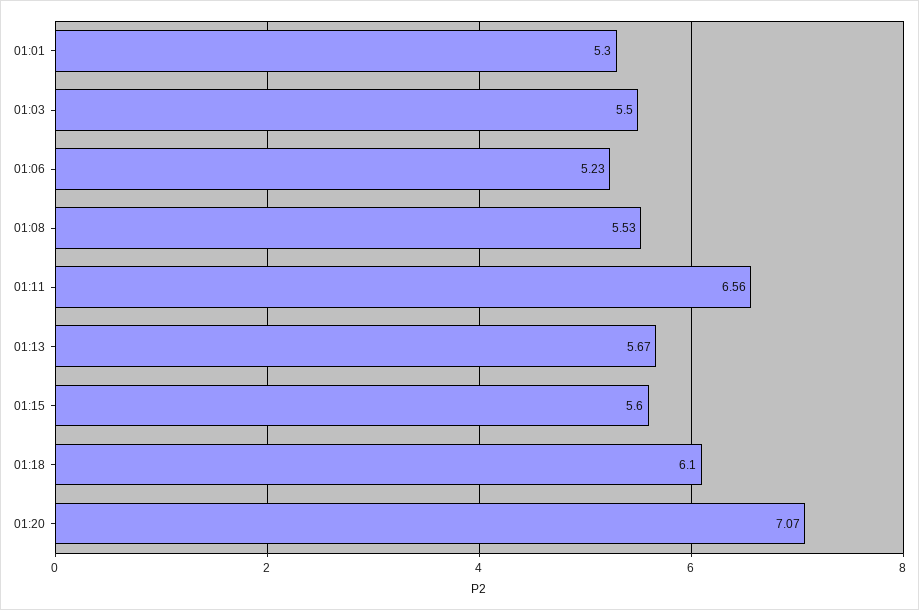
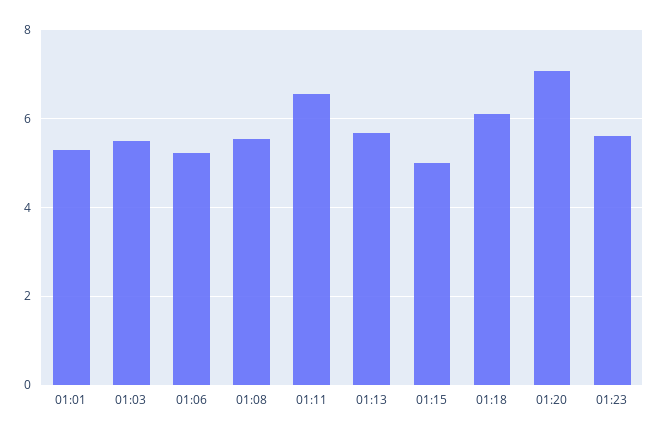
01:15: 5.6 -> 5
01:23: none -> 5.6

